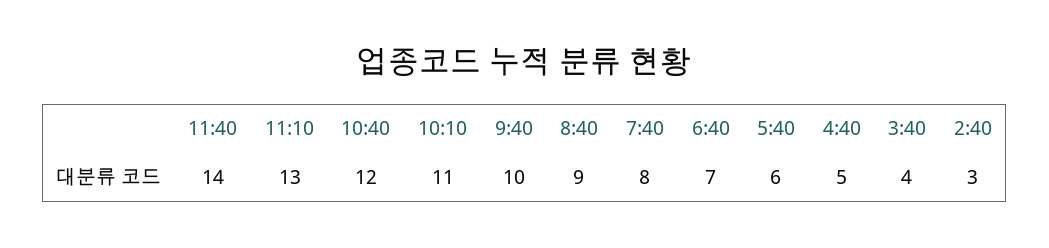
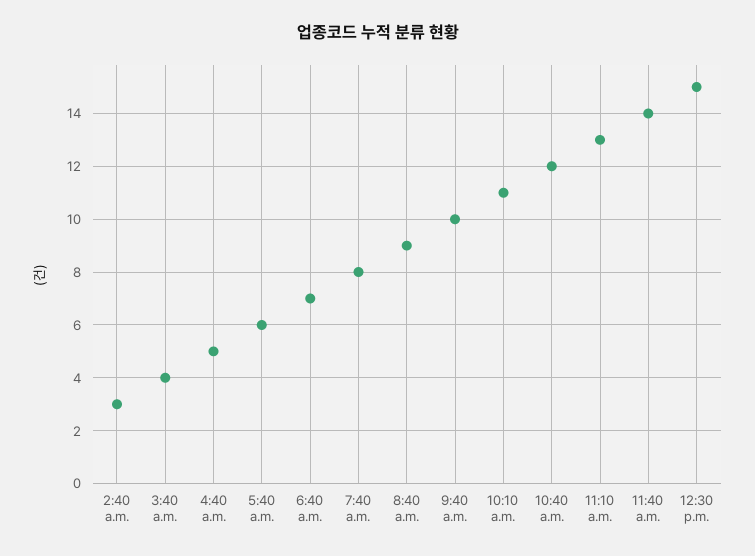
12:30 p.m.: none -> 15

